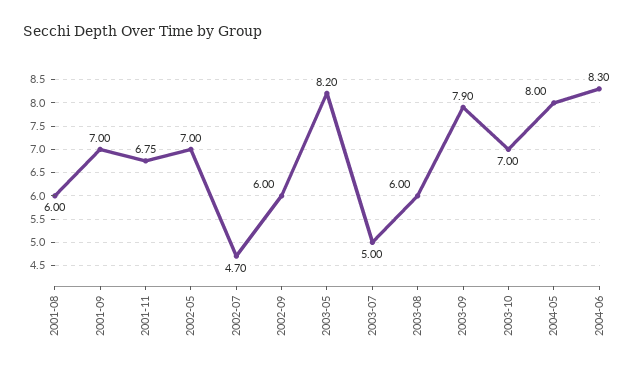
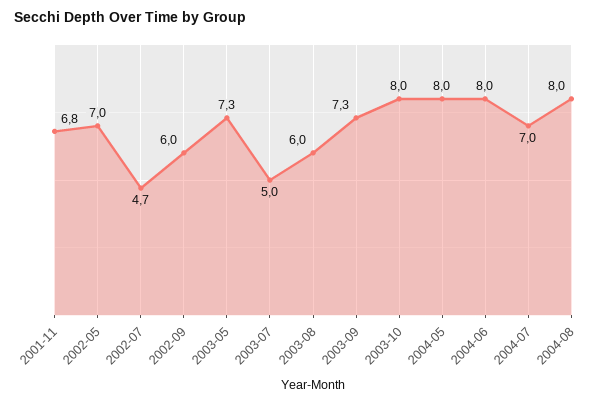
2001-08: 6 -> none
2001-09: 7 -> none
2003-05: 8.2 -> 7.3
2003-09: 7.9 -> 7.3
2003-10: 7 -> 8
2004-06: 8.3 -> 8
2004-07: none -> 7
2004-08: none -> 8

